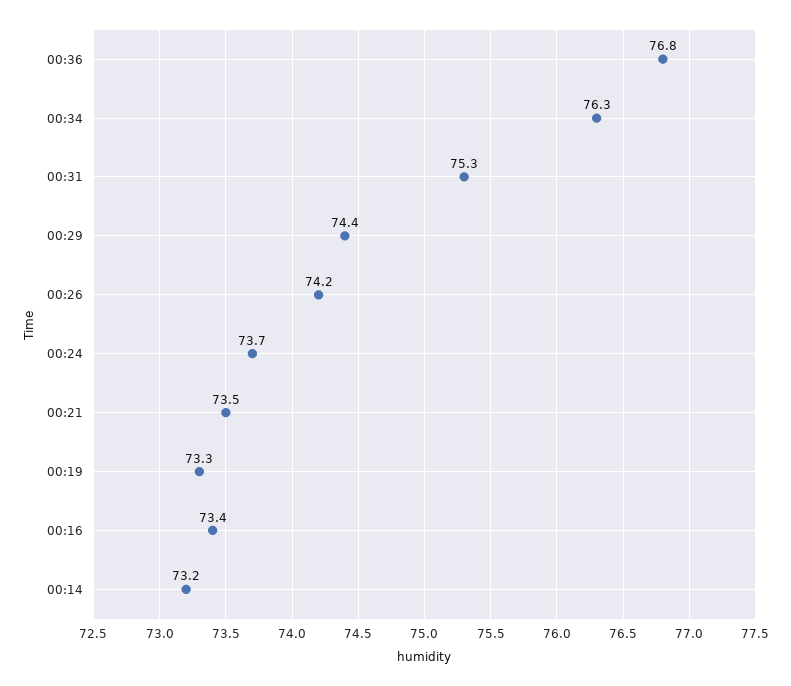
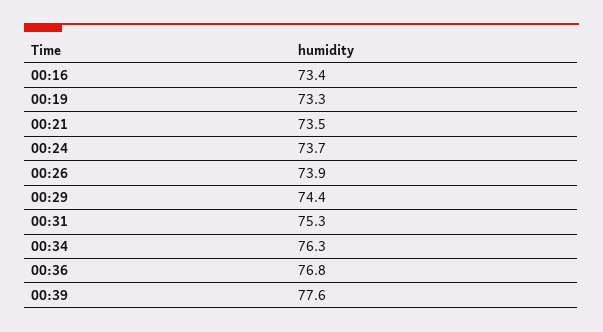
00:26: 74.2 -> 73.9
00:14: 73.2 -> none
00:39: none -> 77.6

